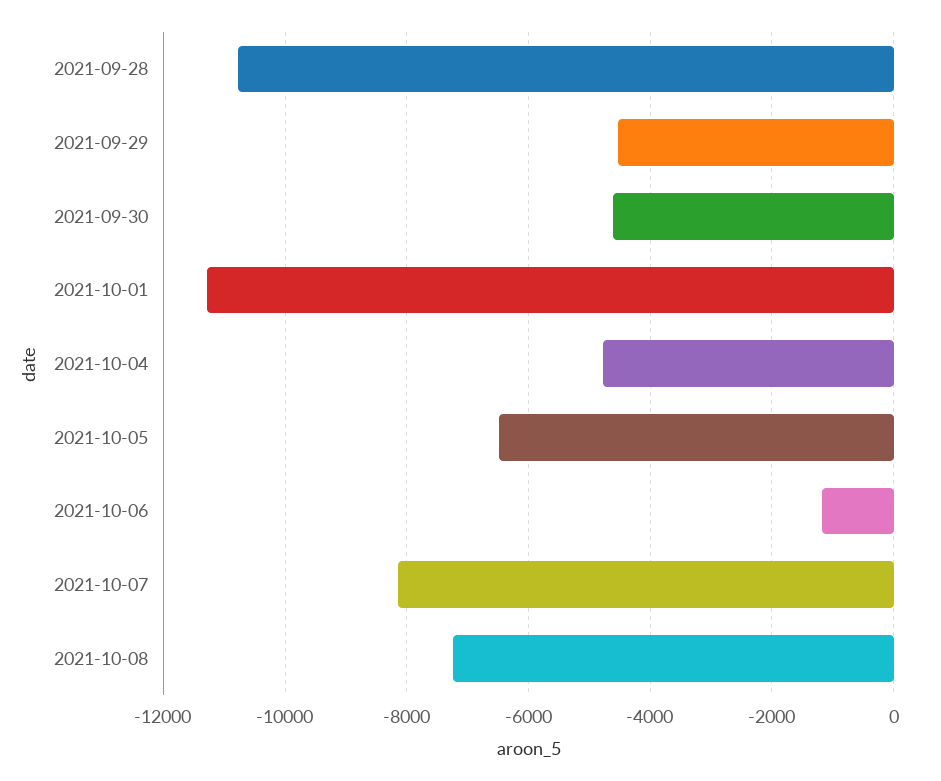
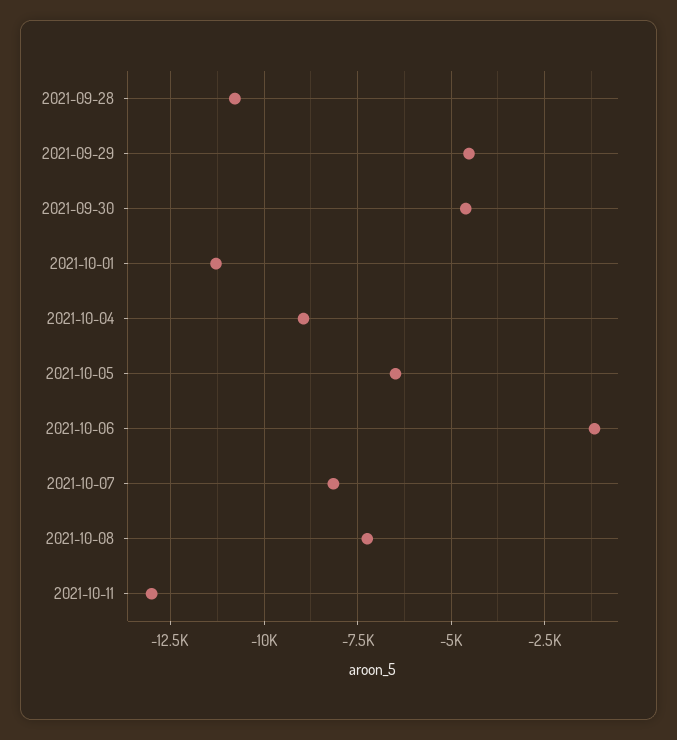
2021-10-04: -4800 -> -9000
2021-10-11: none -> -13000

